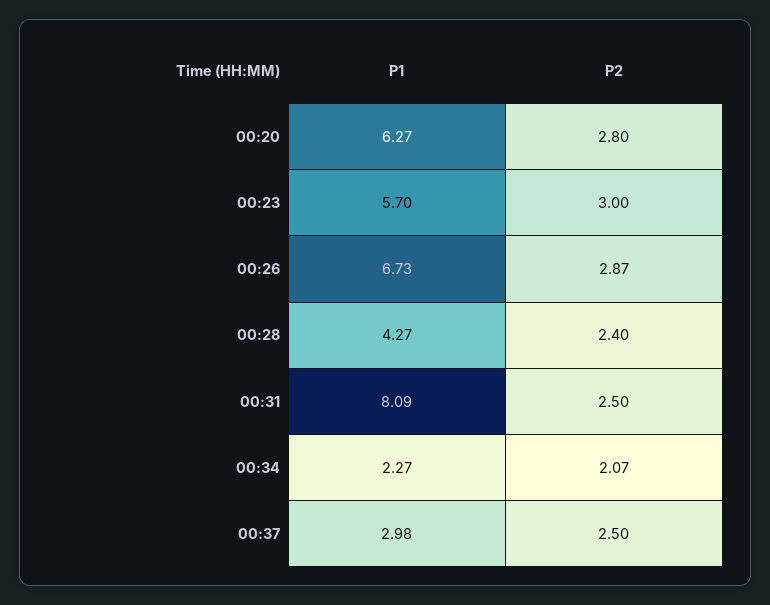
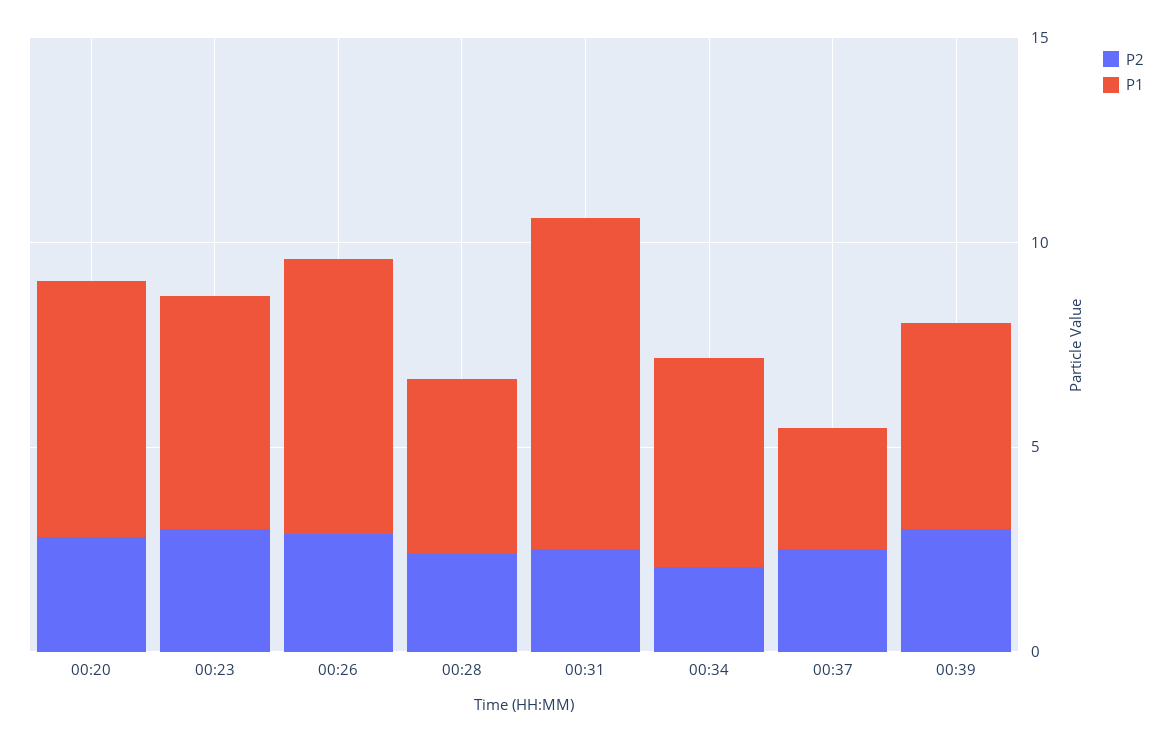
P1, 00:34: 2.27 -> 5
P2, 00:39: none -> 3
P1, 00:39: none -> 5

